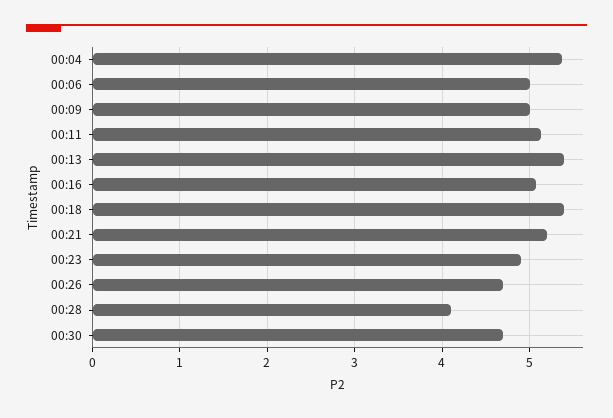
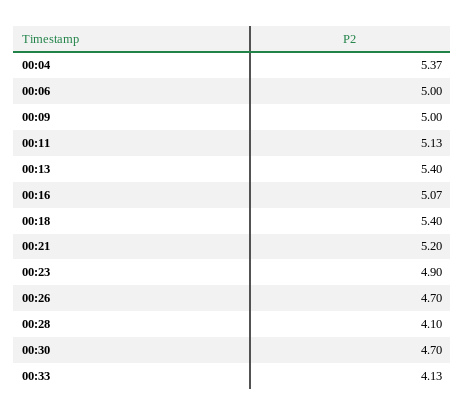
00:33: none -> 4.13

